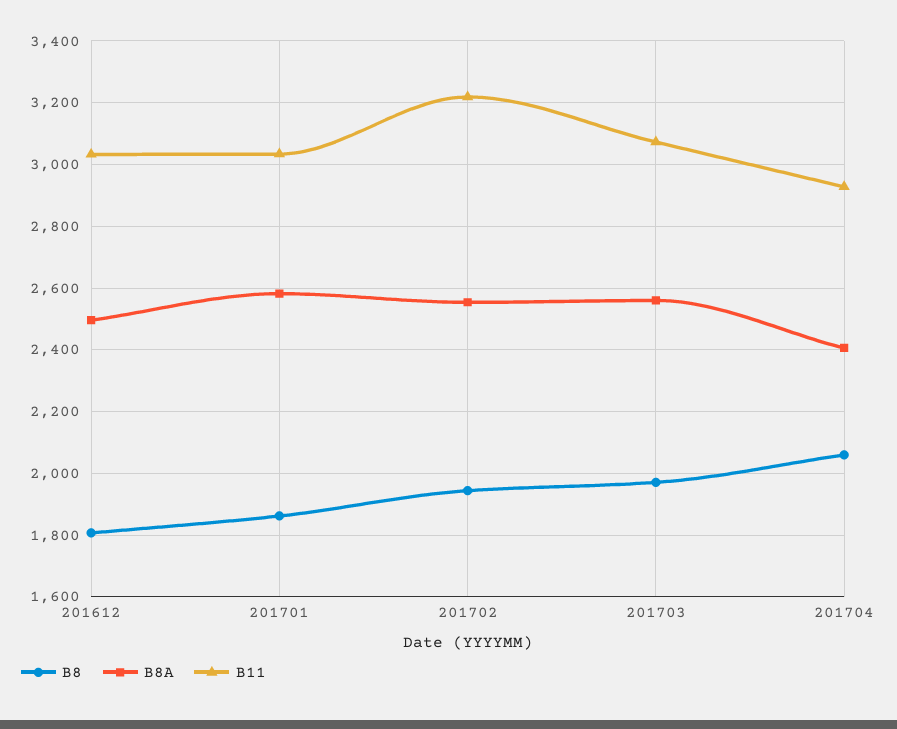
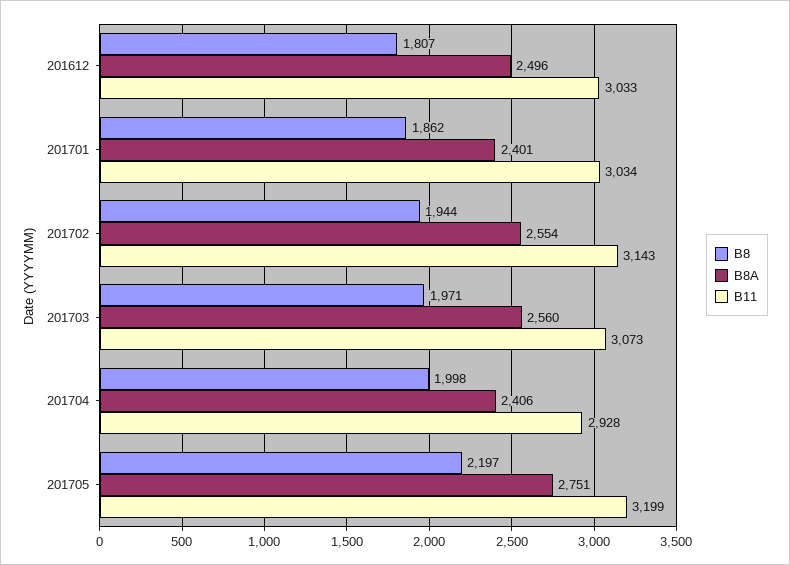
B8A, 201701: 2580 -> 2401
B11, 201702: 3220 -> 3143
B8, 201704: 2060 -> 1998
B8, 201705: none -> 2197
B8A, 201705: none -> 2751
B11, 201705: none -> 3199

